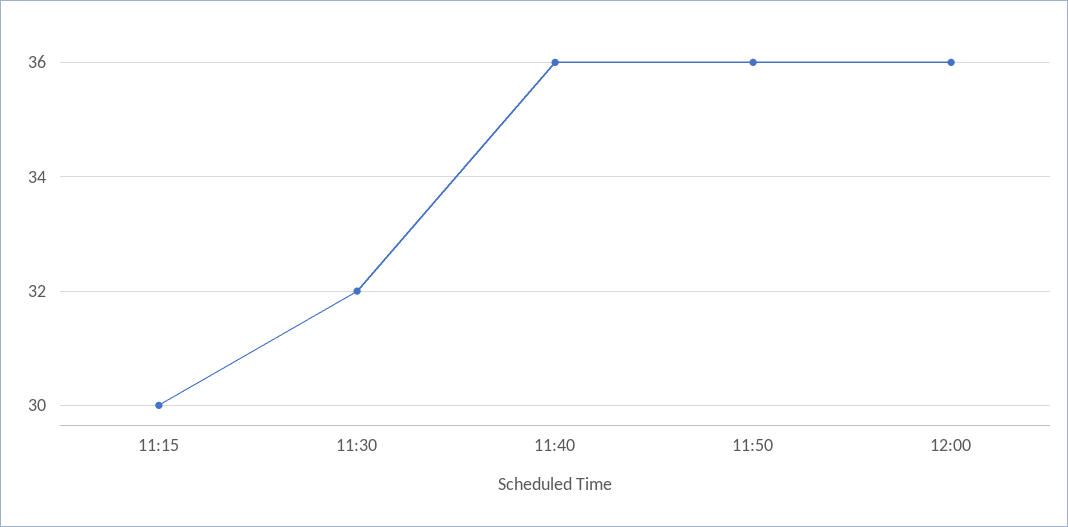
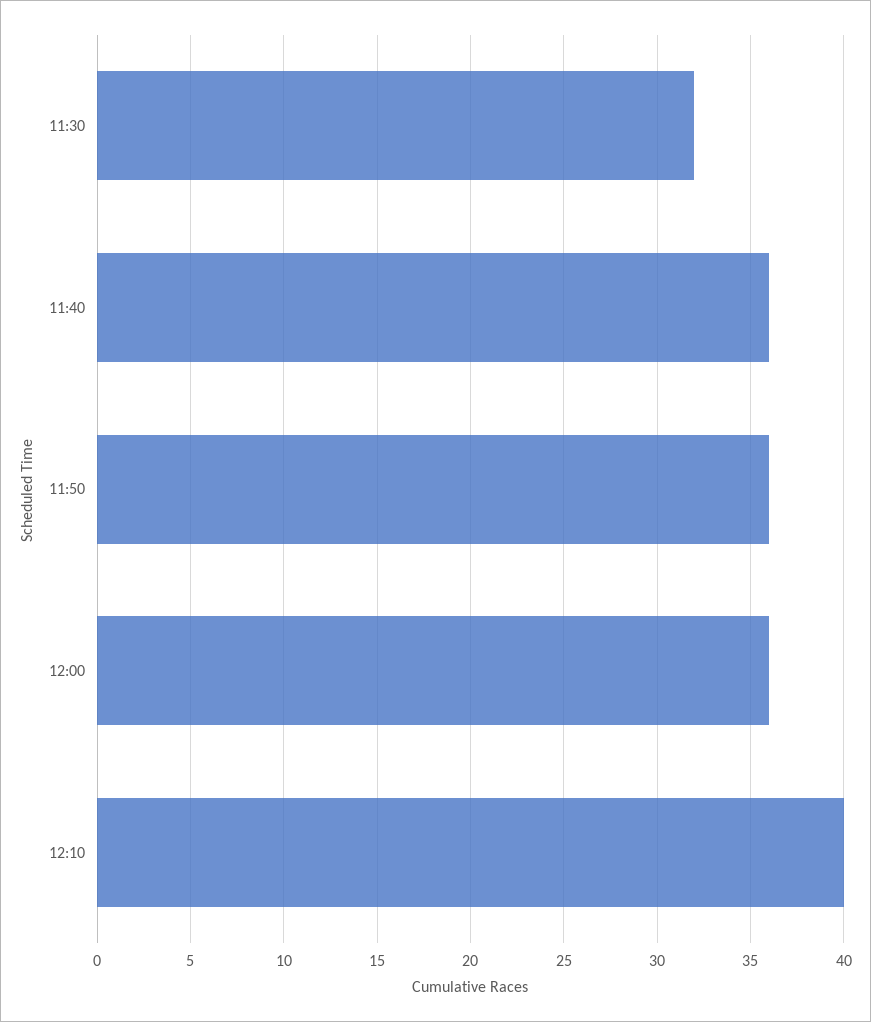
11:15: 30 -> none
12:10: none -> 40

